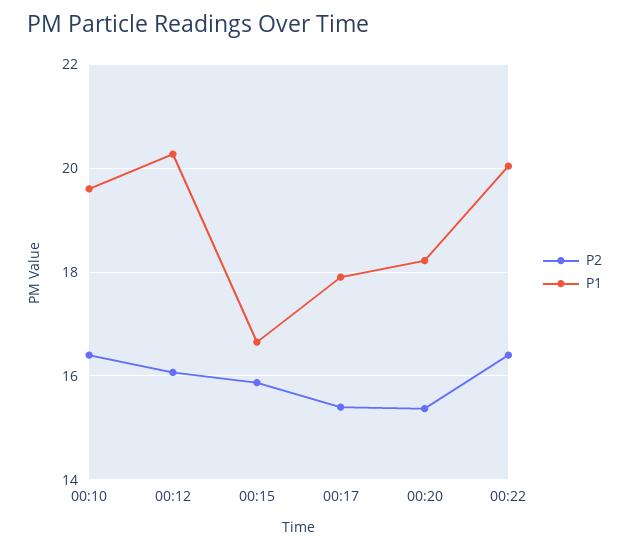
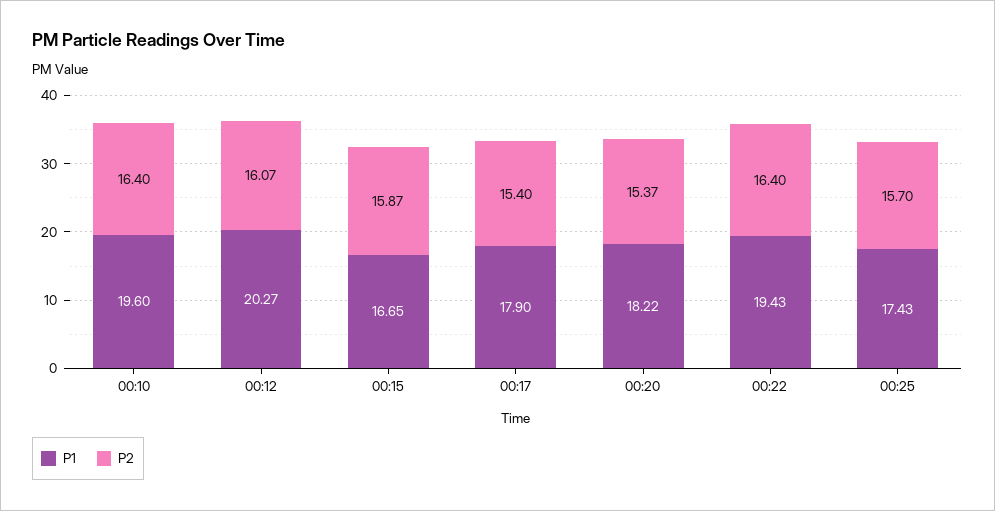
P1, 00:22: 20 -> 19.43
P1, 00:25: none -> 17.43
P2, 00:25: none -> 15.7

